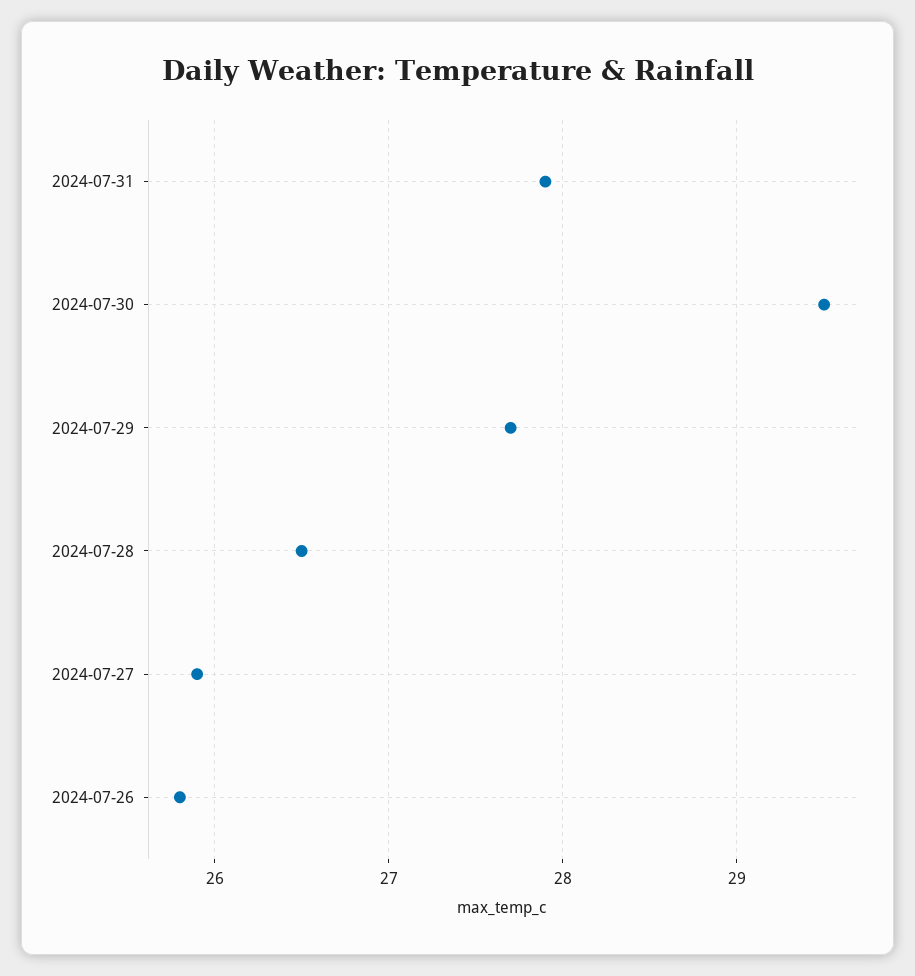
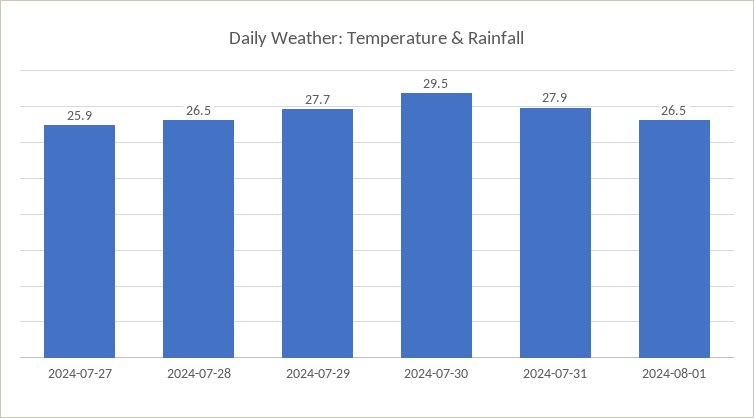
2024-07-26: 25.8 -> none
2024-08-01: none -> 26.5

